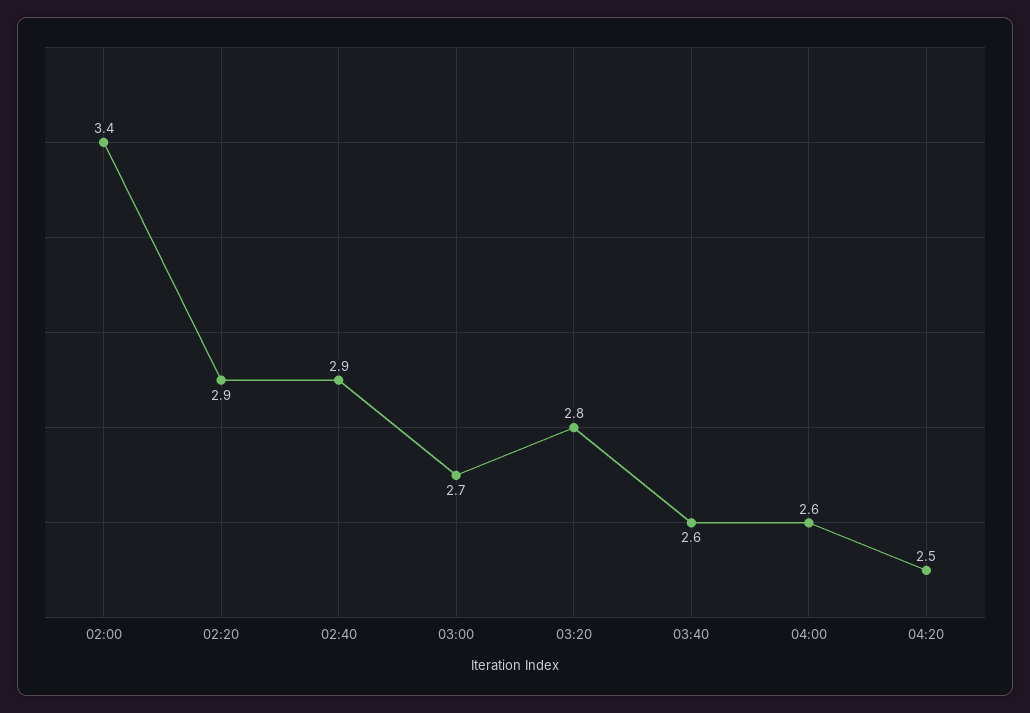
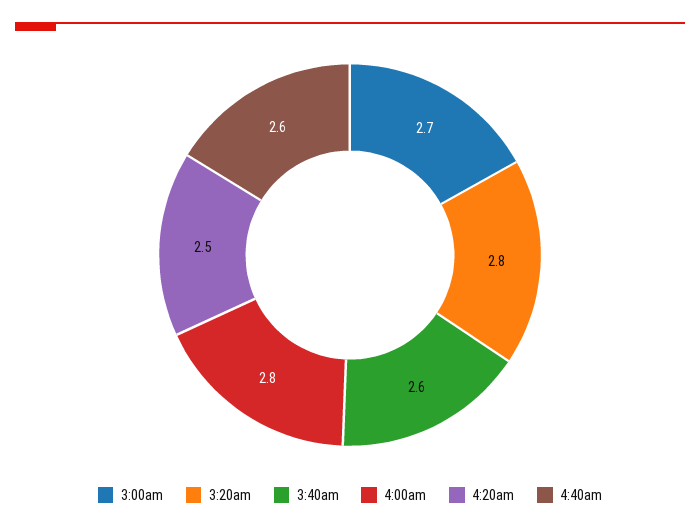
02:00: 3.4 -> none
02:20: 2.9 -> none
02:40: 2.9 -> none
04:00: 2.6 -> 2.8
4:40am: none -> 2.6

